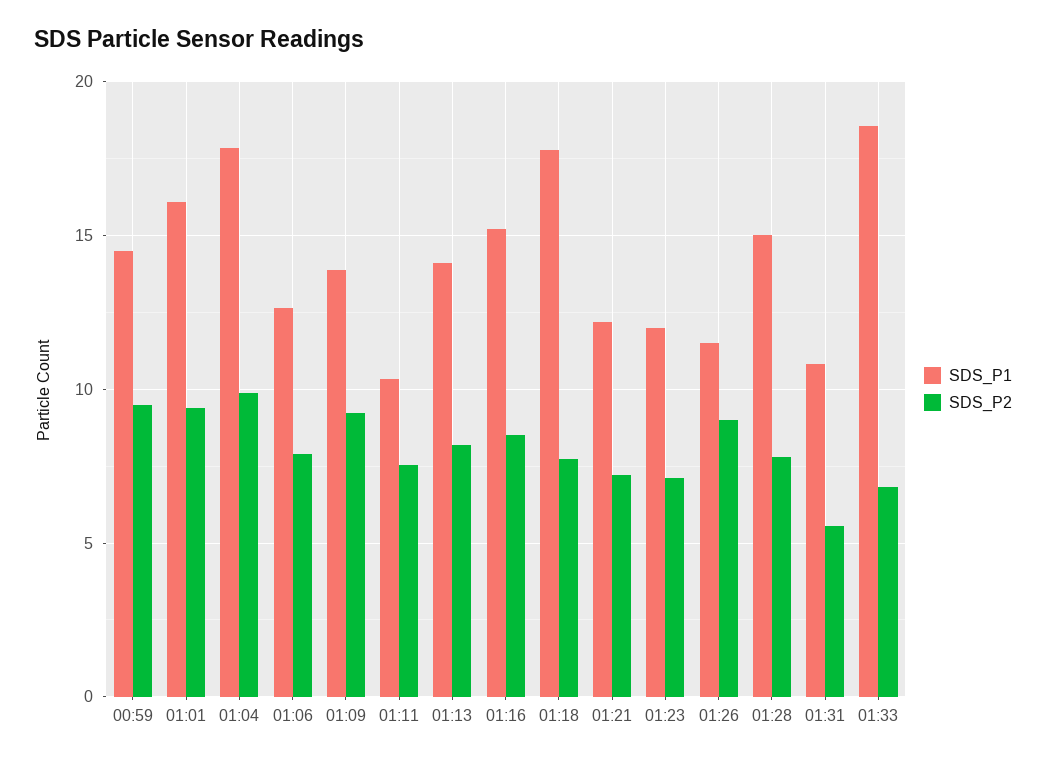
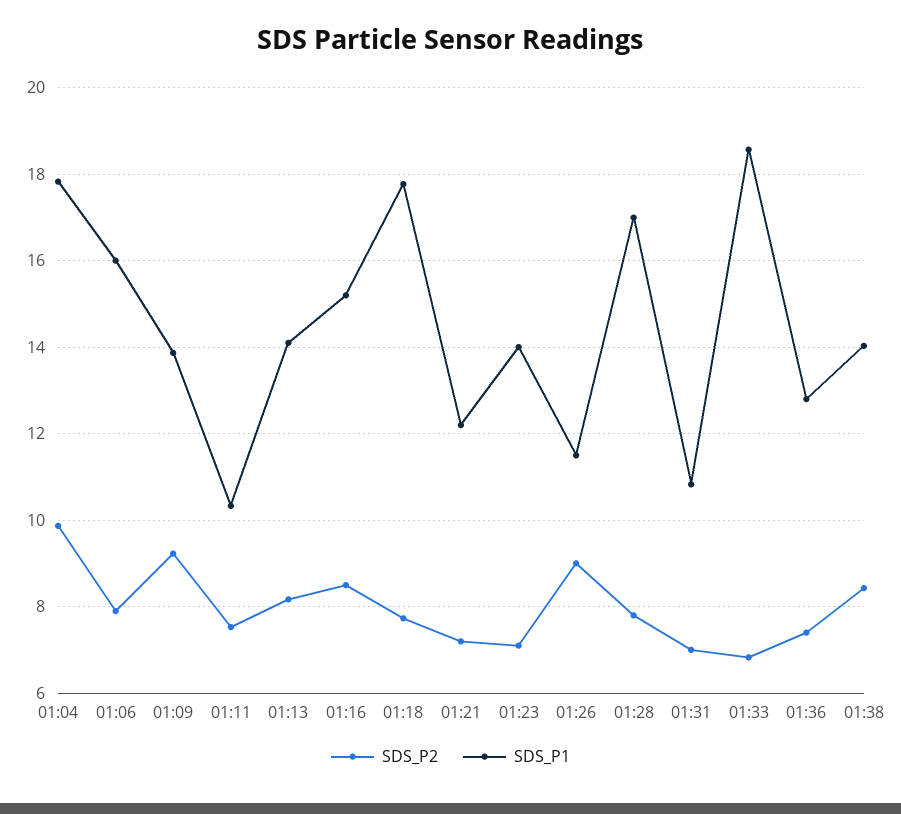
SDS_P1, 00:59: 14.5 -> none
SDS_P2, 00:59: 9.5 -> none
SDS_P1, 01:01: 16 -> none
SDS_P2, 01:01: 9.5 -> none
SDS_P1, 01:06: 12.5 -> 16
SDS_P1, 01:23: 12 -> 14
SDS_P1, 01:28: 15 -> 17
SDS_P2, 01:31: 5.5 -> 7
SDS_P2, 01:36: none -> 7.4
SDS_P1, 01:36: none -> 12.8
SDS_P2, 01:38: none -> 8.4
SDS_P1, 01:38: none -> 14

